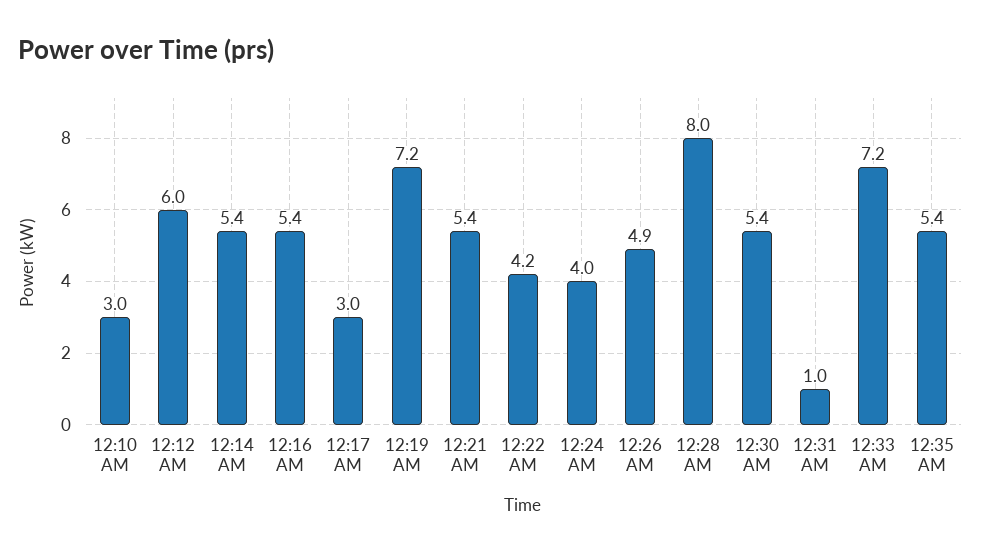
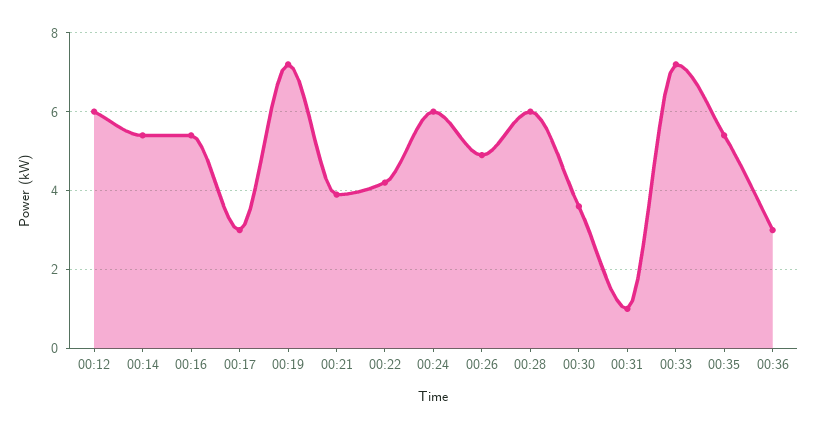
12:10 AM: 3 -> none
12:21 AM: 5.4 -> 4
12:24 AM: 4 -> 6
12:28 AM: 8 -> 6
12:30 AM: 5.4 -> 3.5
00:36: none -> 3

